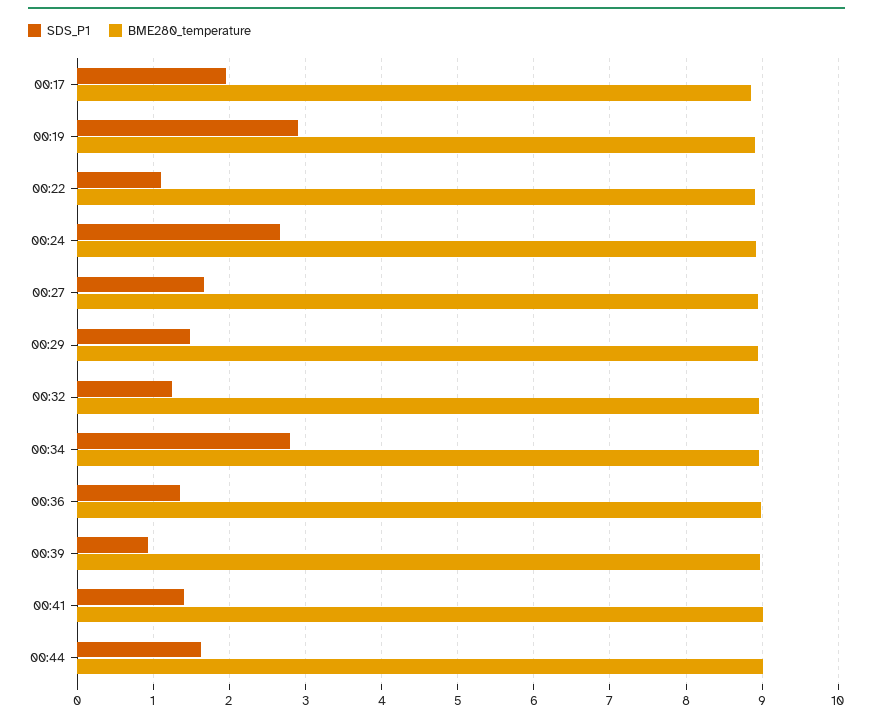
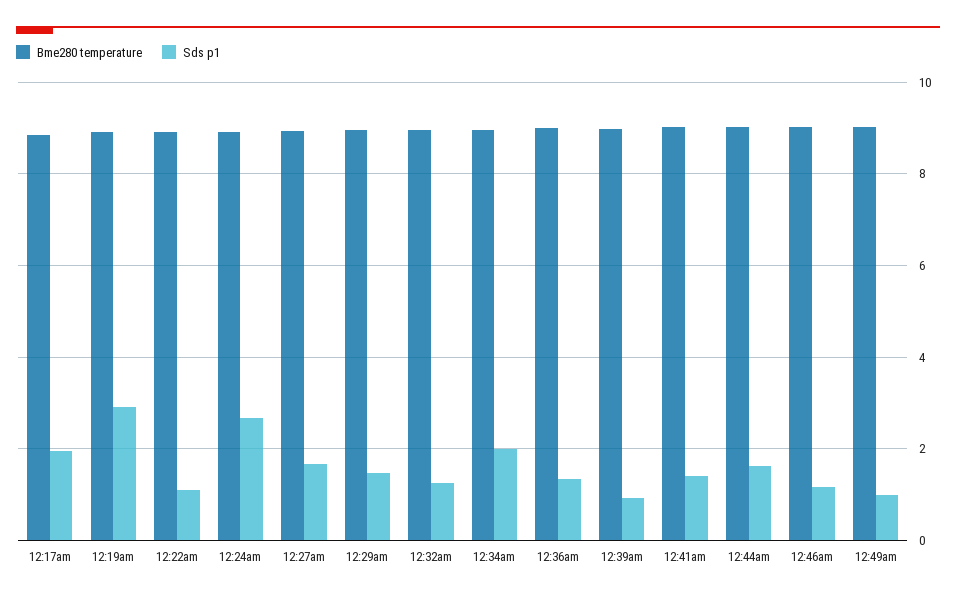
SDS_P1, 00:34: 2.8 -> 2
BME280_temperature, 12:46am: none -> 9
SDS_P1, 12:46am: none -> 1.2
BME280_temperature, 12:49am: none -> 9
SDS_P1, 12:49am: none -> 1

